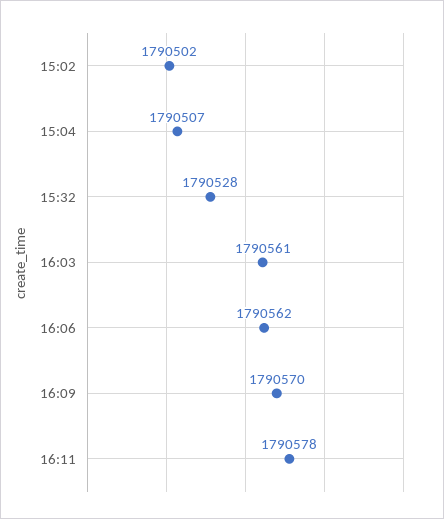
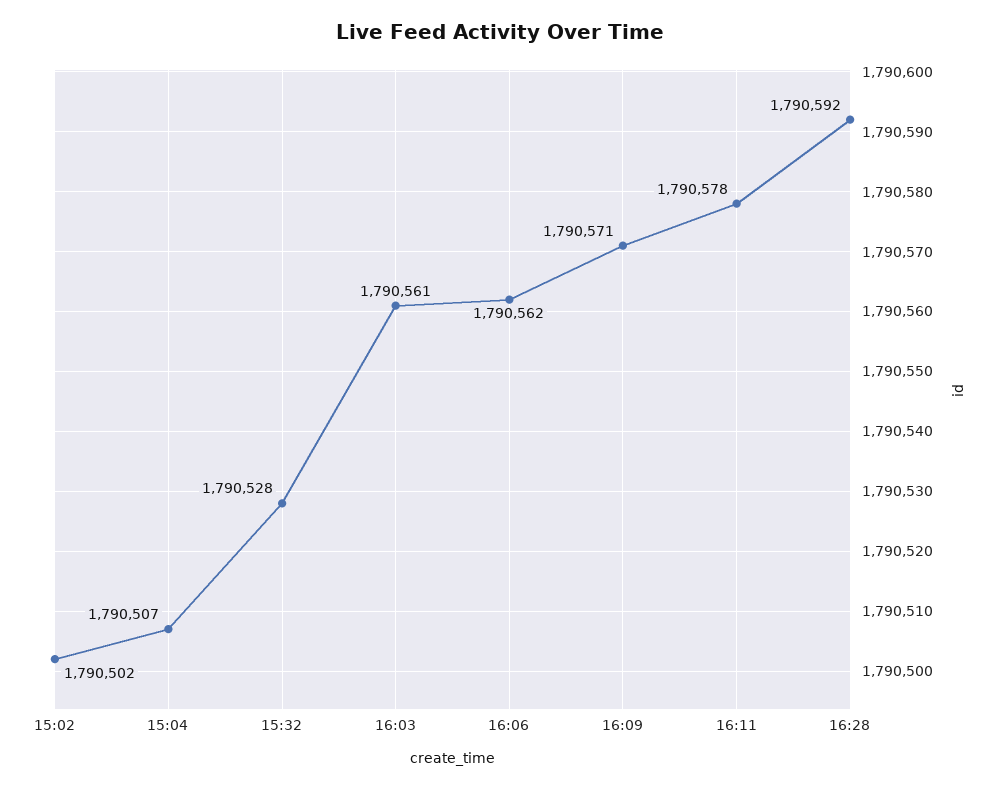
16:09: 1790570 -> 1790571
16:28: none -> 1790592

